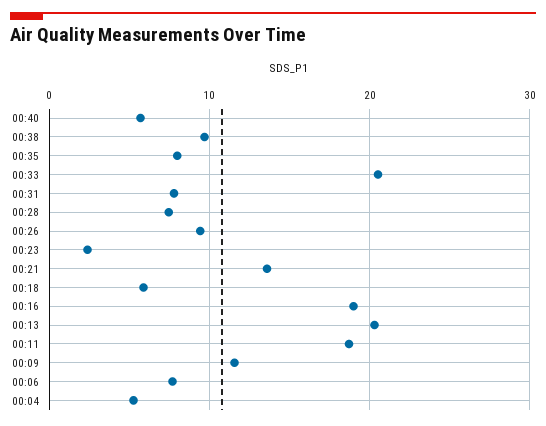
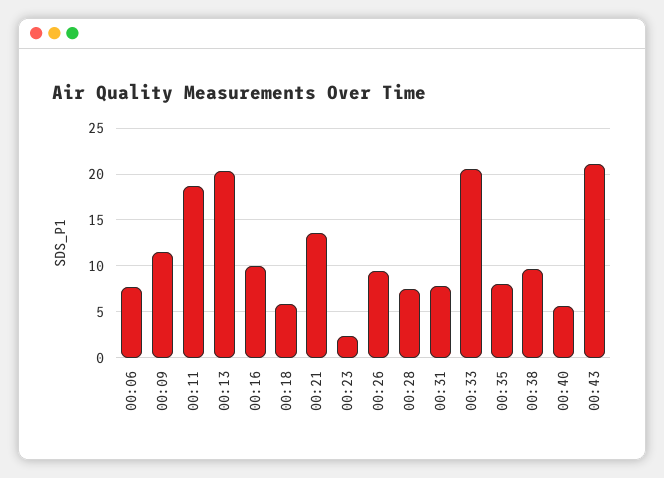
00:16: 19 -> 10
00:04: 5 -> none
00:43: none -> 21

